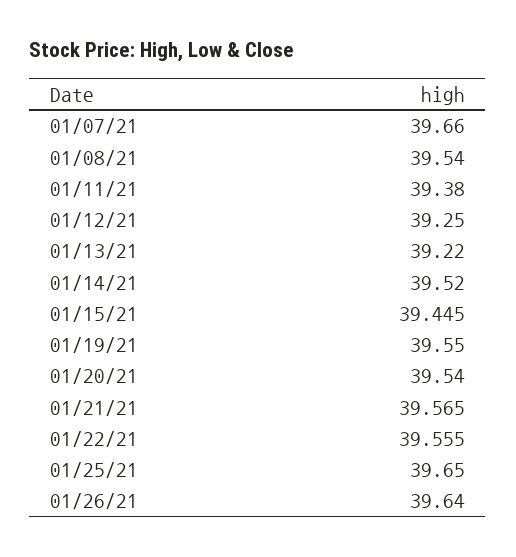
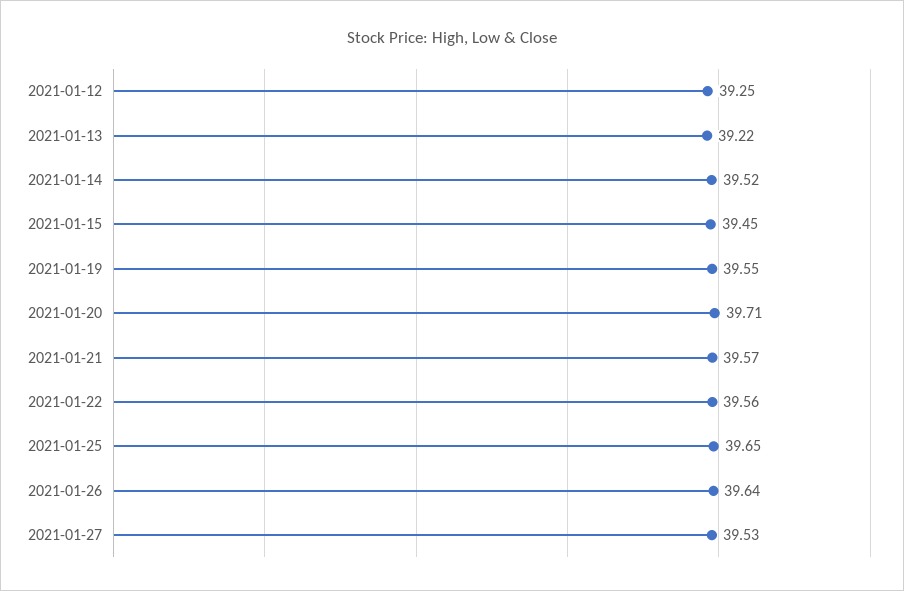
01/07/21: 39.66 -> none
01/08/21: 39.54 -> none
01/11/21: 39.38 -> none
01/20/21: 39.54 -> 39.71
2021-01-27: none -> 39.53

